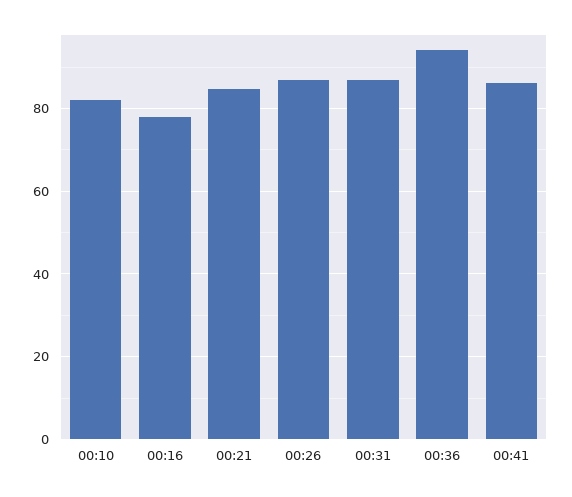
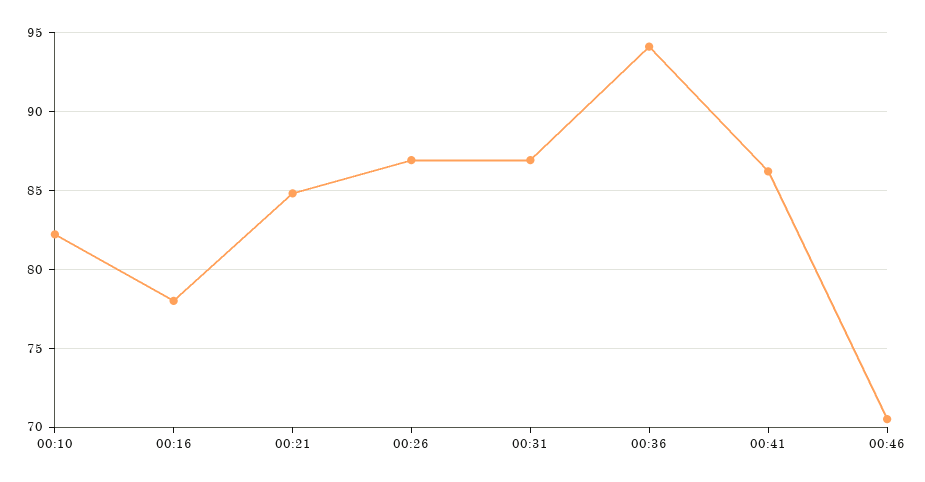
00:46: none -> 70.5

